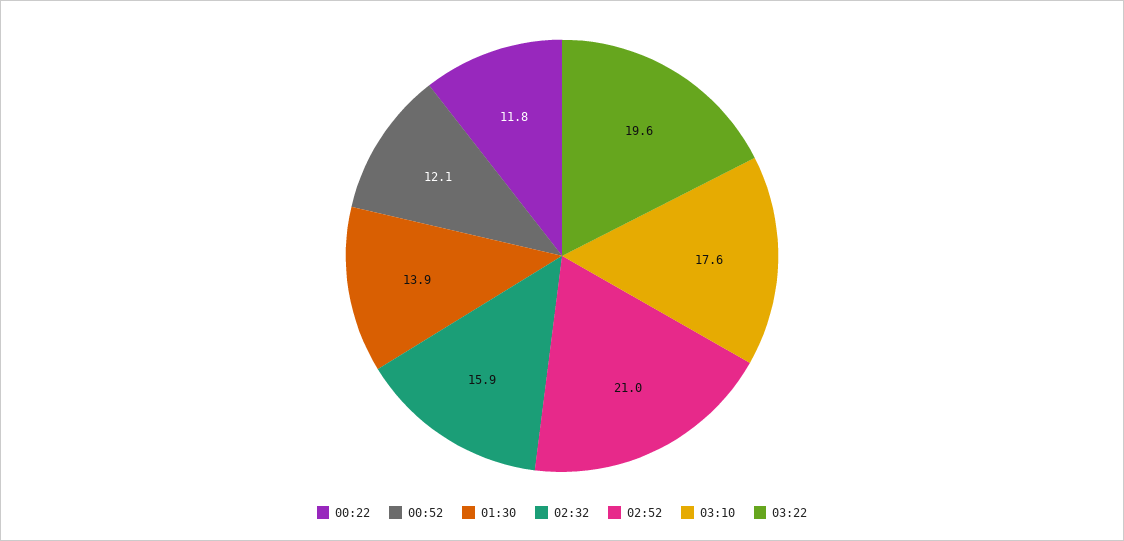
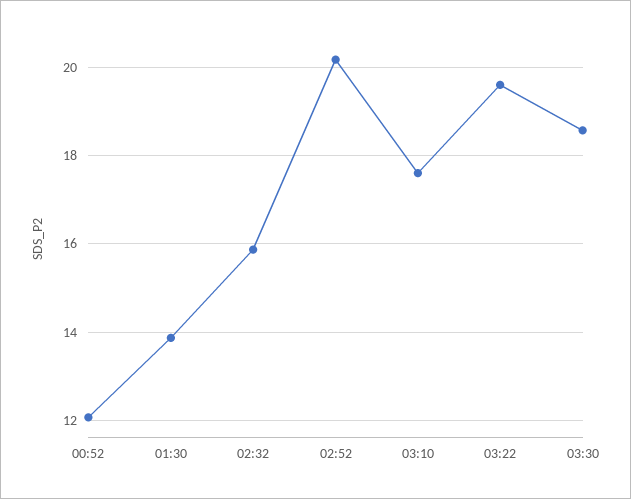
00:22: 11.8 -> none
02:52: 21 -> 20.2
03:30: none -> 18.6

